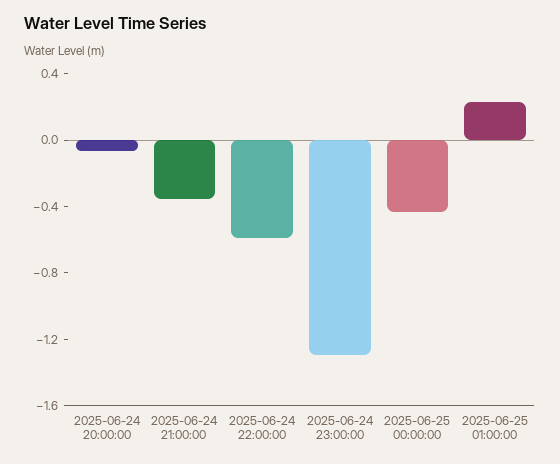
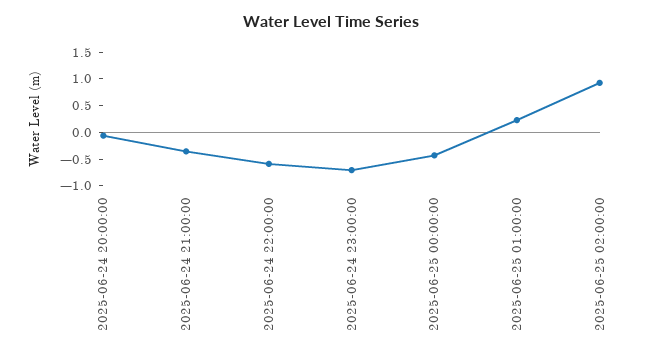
2025-06-24 23:00:00: -1.3 -> -0.75
2025-06-25 02:00:00: none -> 1

